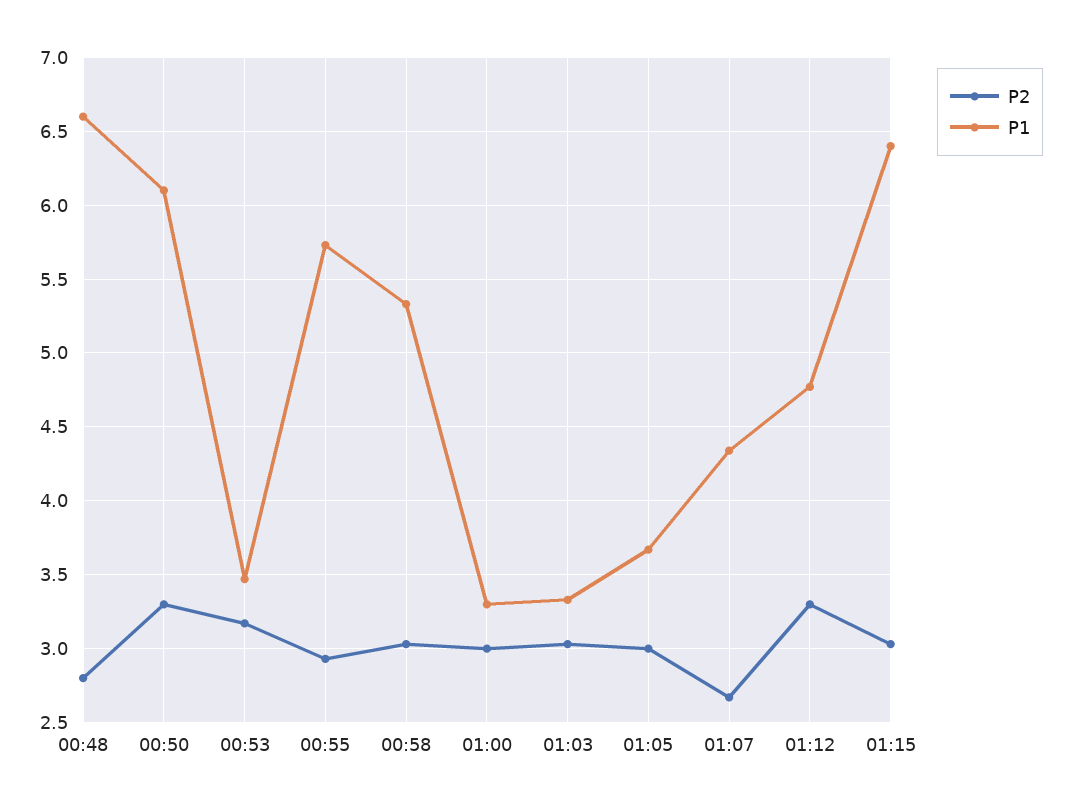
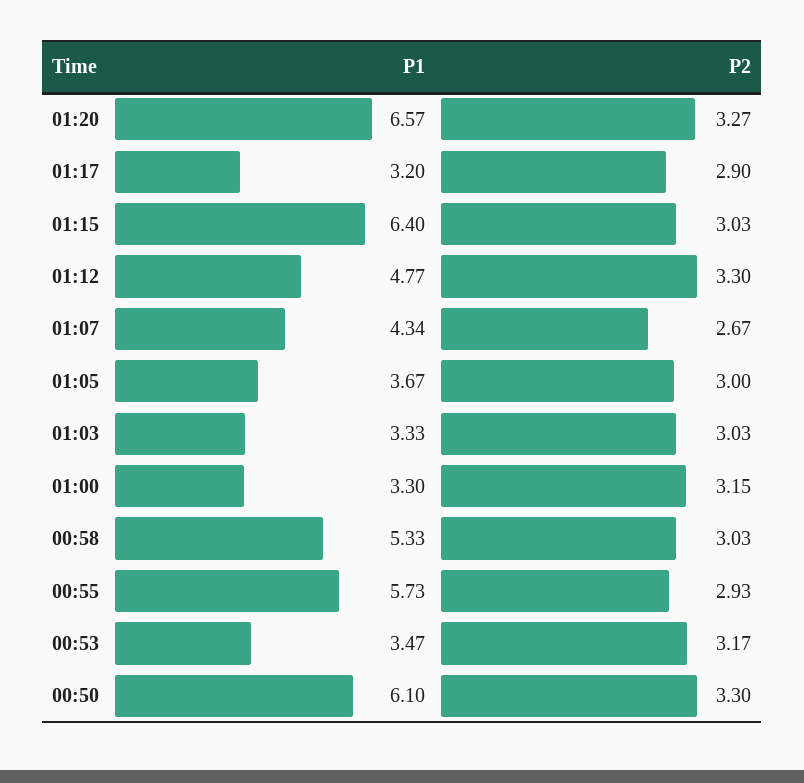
P2, 00:48: 2.8 -> none
P1, 00:48: 6.6 -> none
P2, 01:00: 3 -> 3.15
P1, 01:20: none -> 6.57
P2, 01:20: none -> 3.27
P1, 01:17: none -> 3.2
P2, 01:17: none -> 2.9

